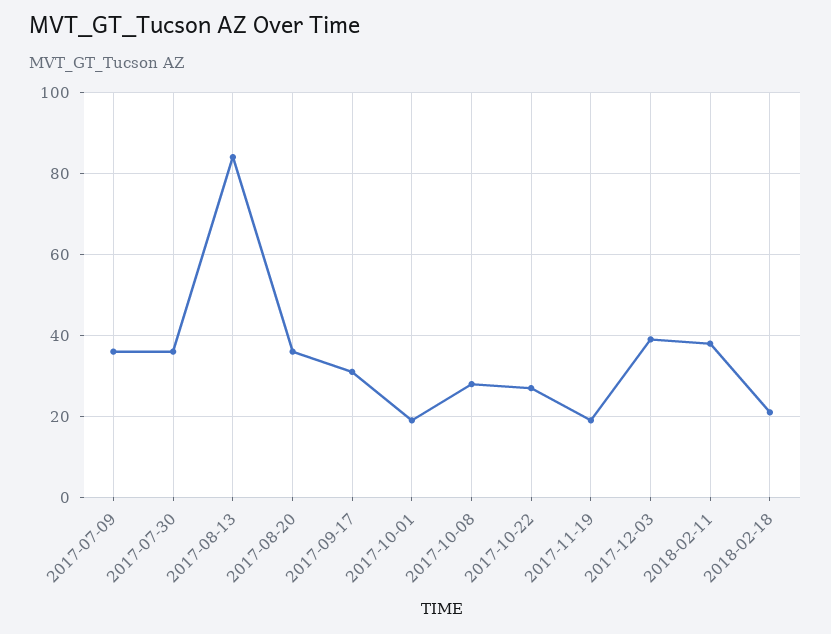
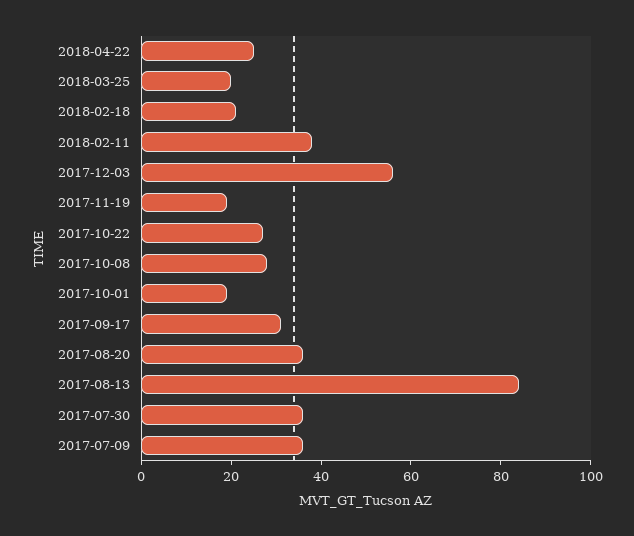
2017-12-03: 40 -> 55
2018-04-22: none -> 25
2018-03-25: none -> 20

